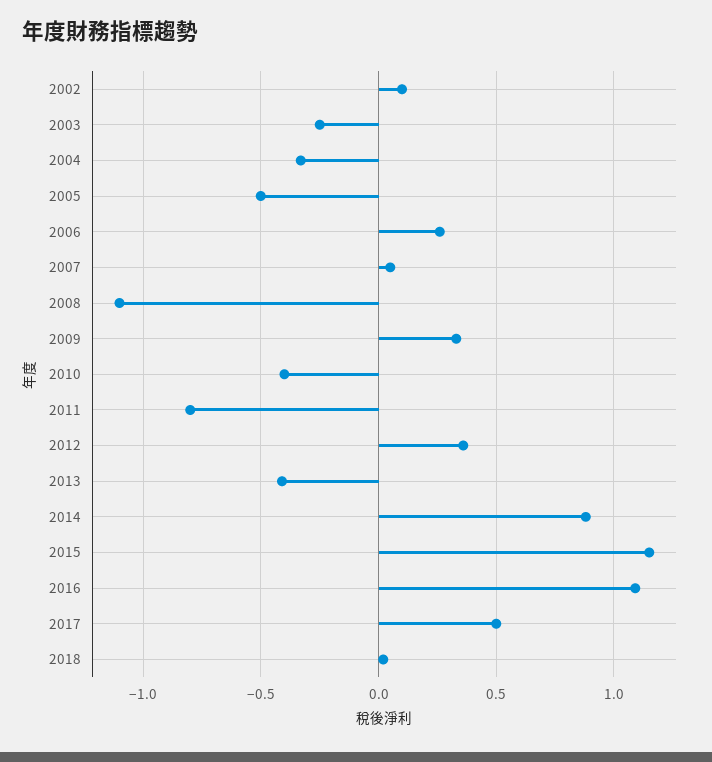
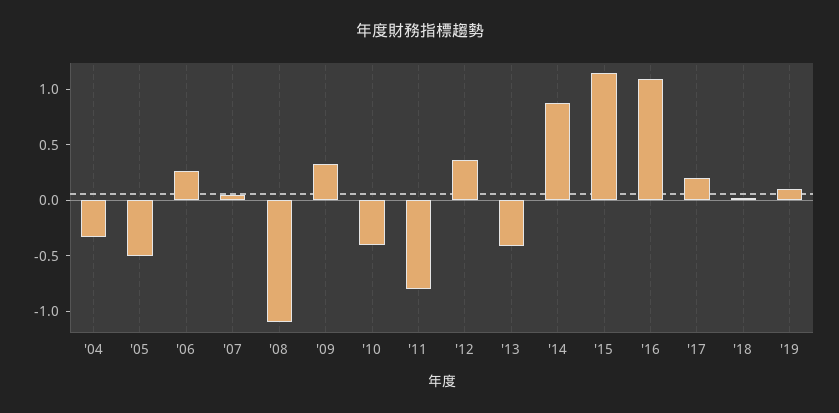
2002: 0.1 -> none
2003: -0.25 -> none
2017: 0.5 -> 0.2
'19: none -> 0.1

